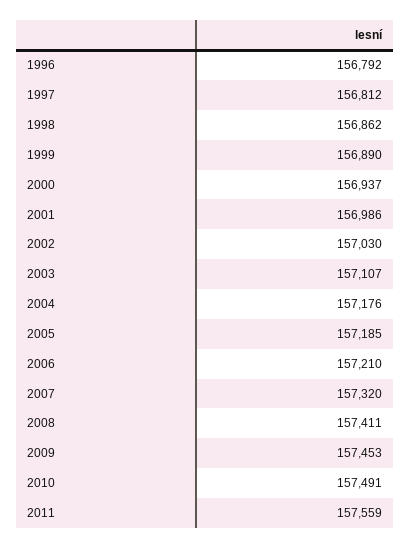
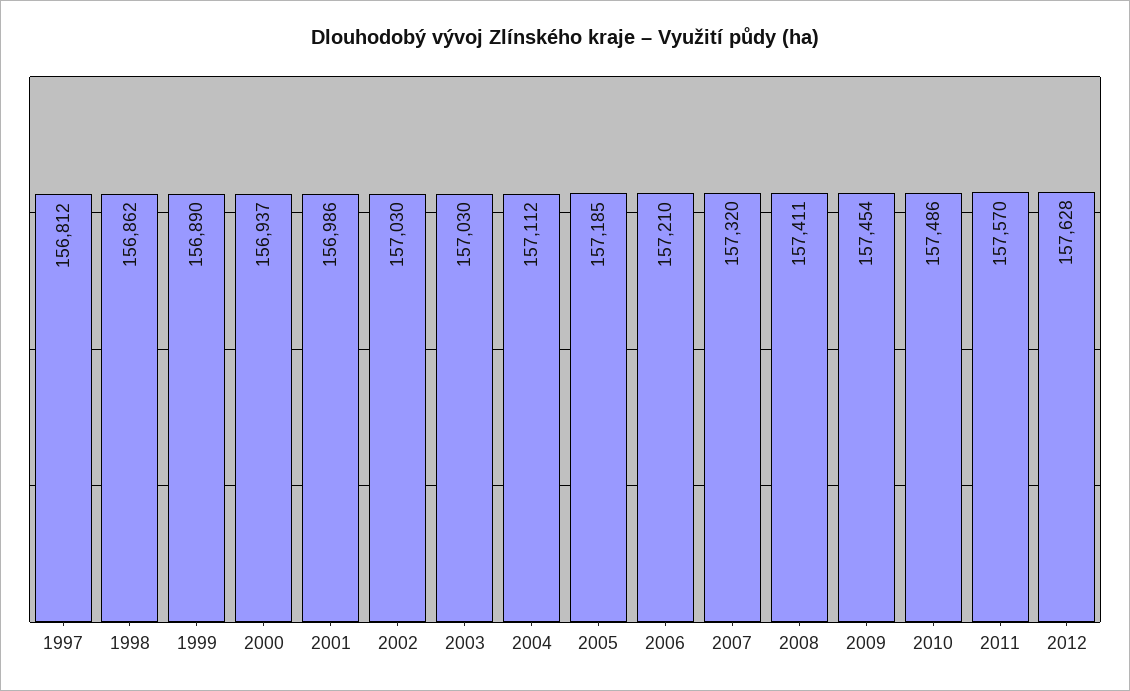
1996: 156792 -> none
2003: 157107 -> 157030
2004: 157176 -> 157112
2009: 157453 -> 157454
2010: 157491 -> 157486
2011: 157559 -> 157570
2012: none -> 157628

